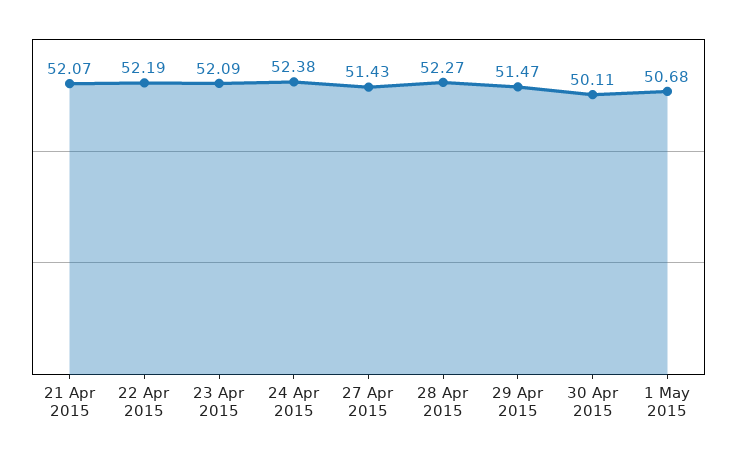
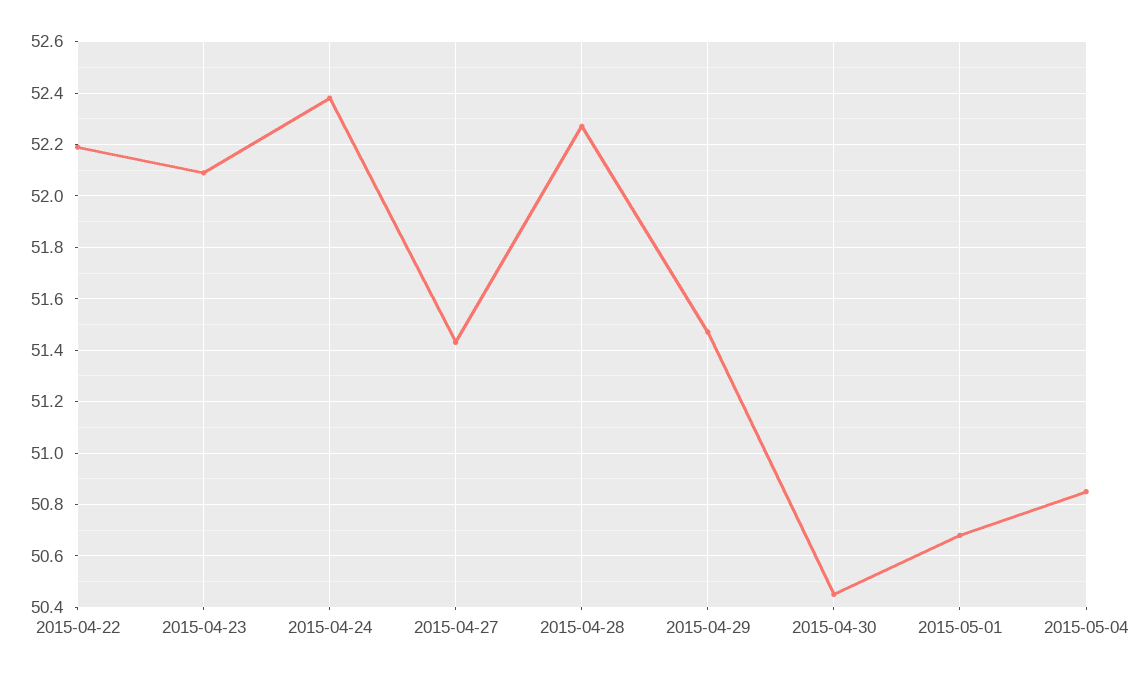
21 Apr 2015: 52.07 -> none
30 Apr 2015: 50.11 -> 50.45
2015-05-04: none -> 50.85

